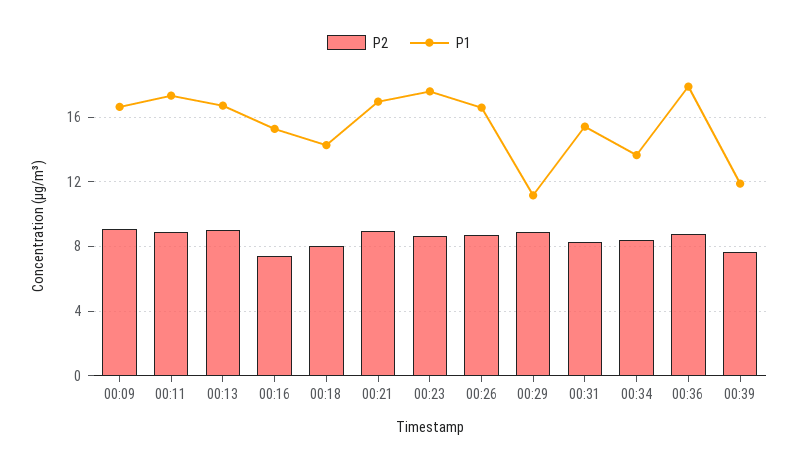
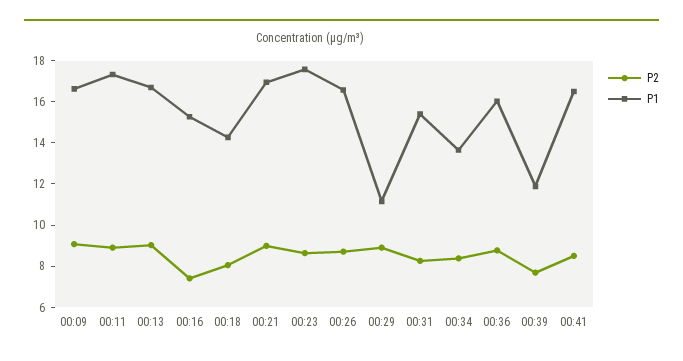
P1, 00:36: 18 -> 16
P2, 00:41: none -> 8.5
P1, 00:41: none -> 16.5

